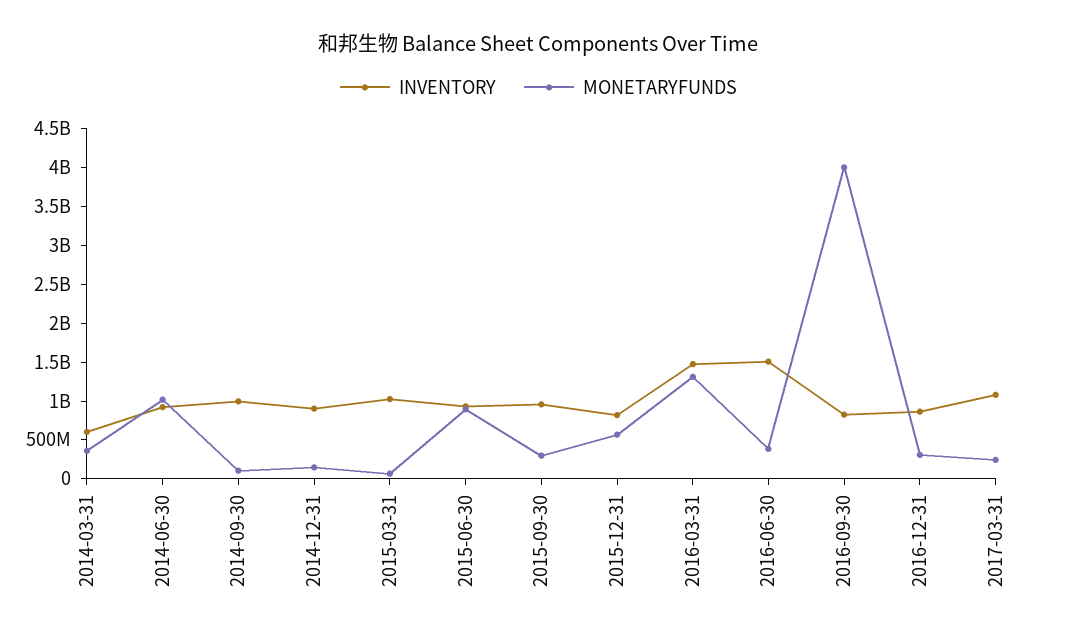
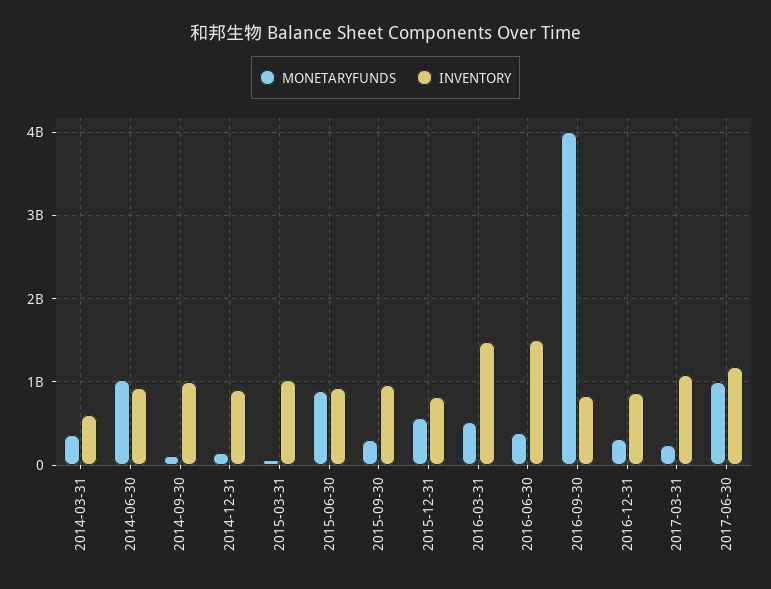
MONETARYFUNDS, 2016-03-31: 1250000000 -> 500000000
MONETARYFUNDS, 2017-06-30: none -> 1000000000
INVENTORY, 2017-06-30: none -> 1200000000

